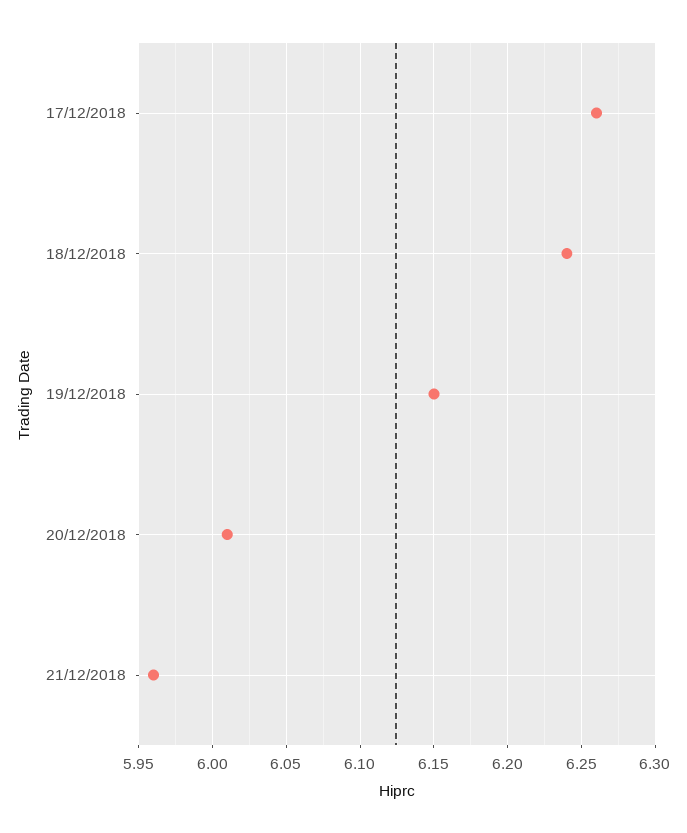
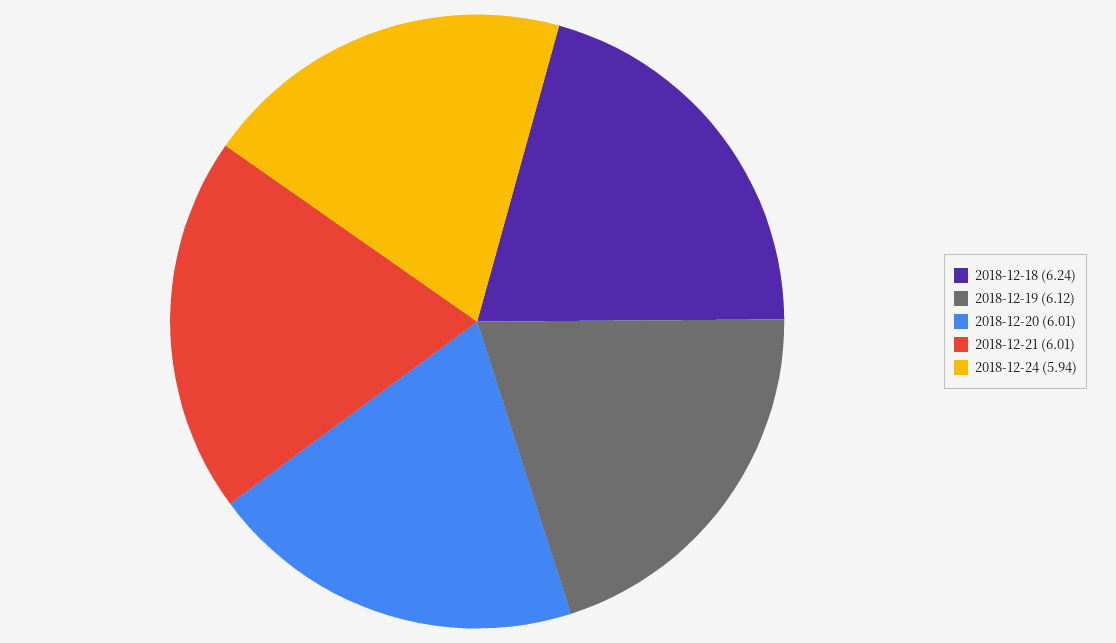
17/12/2018: 6.26 -> none
19/12/2018: 6.15 -> 6.12
21/12/2018: 5.96 -> 6.01
2018-12-24: none -> 5.94

